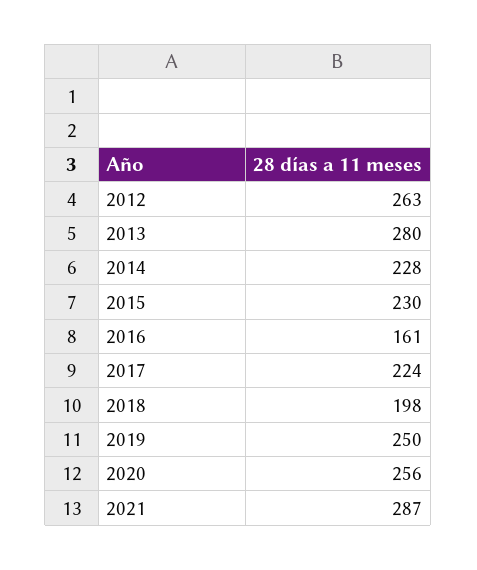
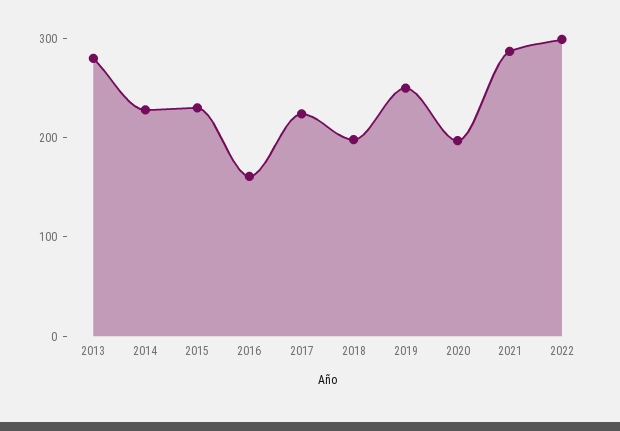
2012: 263 -> none
2020: 256 -> 200
2022: none -> 300

